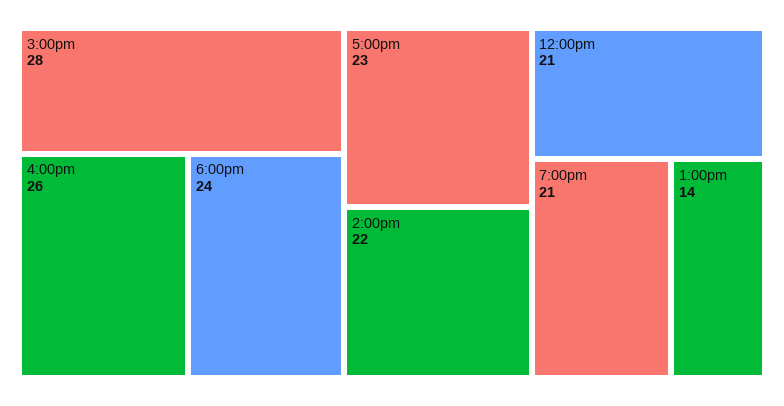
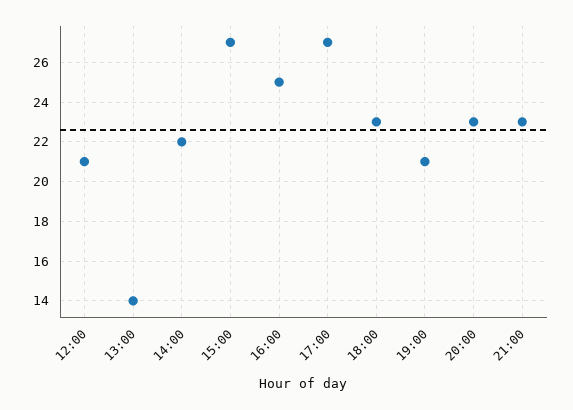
3:00pm: 28 -> 27
4:00pm: 26 -> 25
6:00pm: 24 -> 23
5:00pm: 23 -> 27
20:00: none -> 23
21:00: none -> 23

